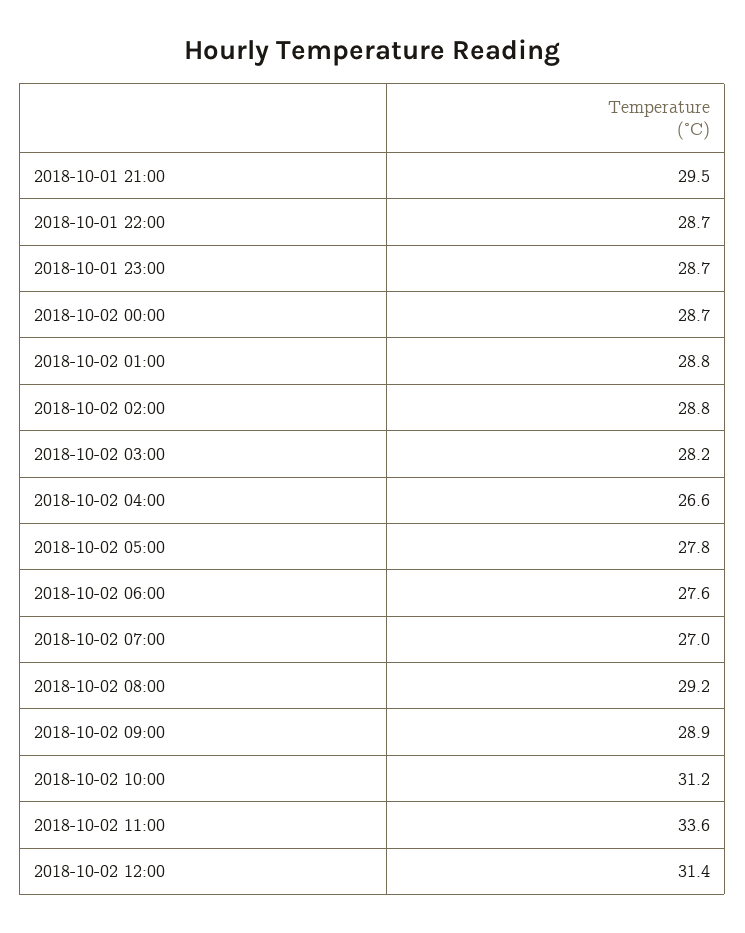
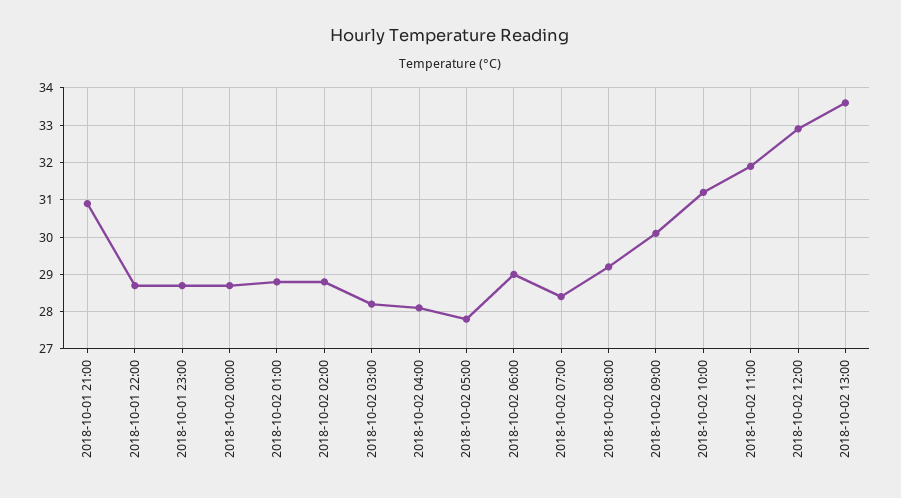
2018-10-01 21:00: 29.5 -> 31
2018-10-02 04:00: 26.6 -> 28
2018-10-02 06:00: 27.6 -> 29
2018-10-02 07:00: 27 -> 28.5
2018-10-02 09:00: 28.9 -> 30
2018-10-02 11:00: 33.6 -> 32
2018-10-02 12:00: 31.4 -> 33
2018-10-02 13:00: none -> 33.5

